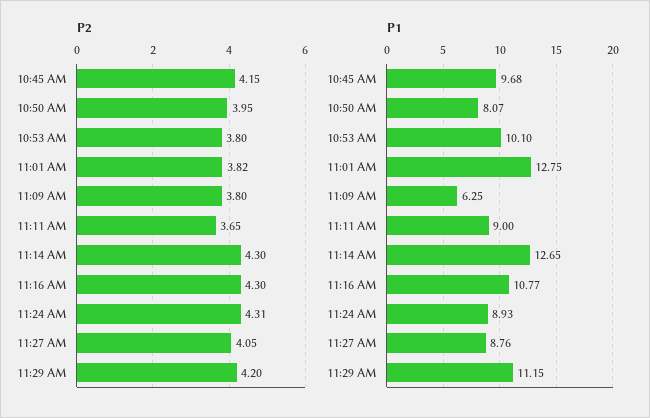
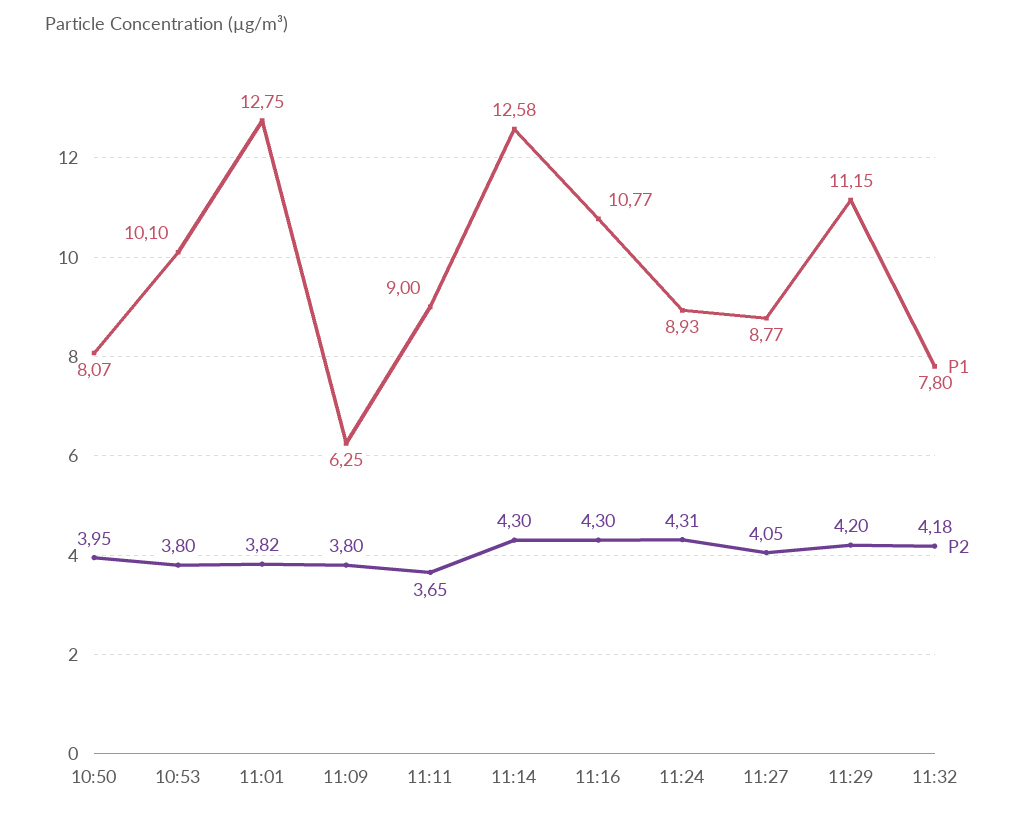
P2, 10:45 AM: 4.15 -> none
P1, 10:45 AM: 9.68 -> none
P1, 11:14 AM: 12.65 -> 12.58
P1, 11:27 AM: 8.76 -> 8.77
P1, 11:32: none -> 7.8
P2, 11:32: none -> 4.18

